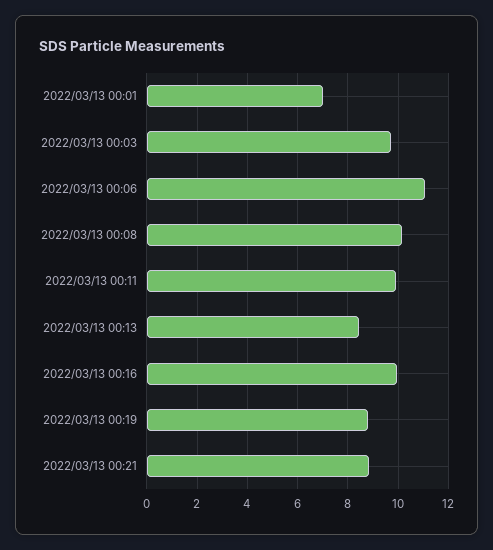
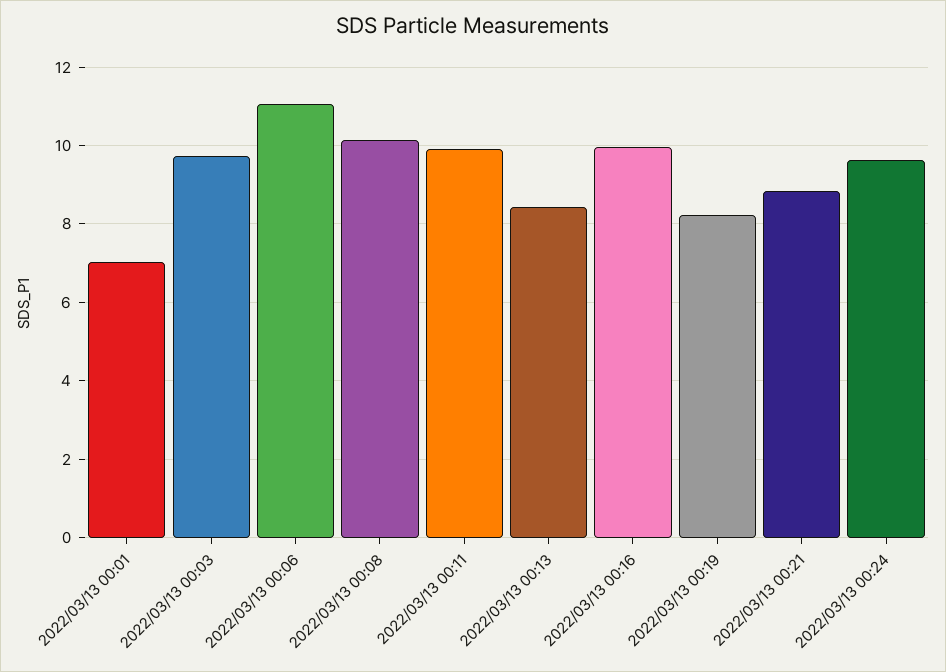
2022/03/13 00:19: 8.75 -> 8.2
2022/03/13 00:24: none -> 9.6

